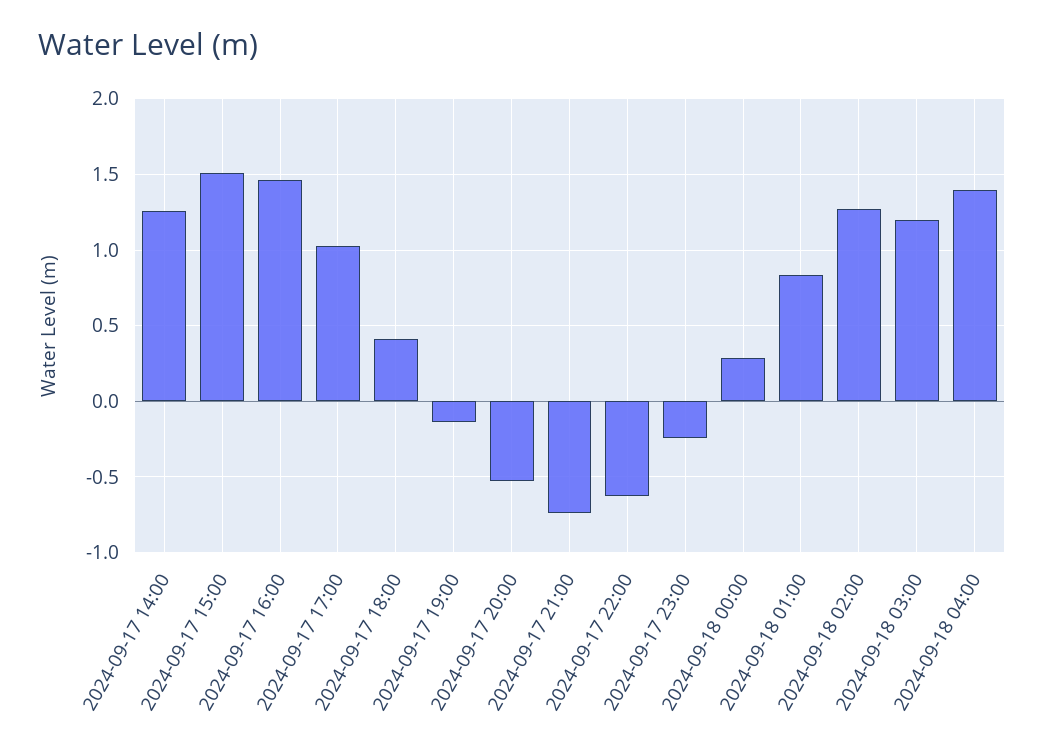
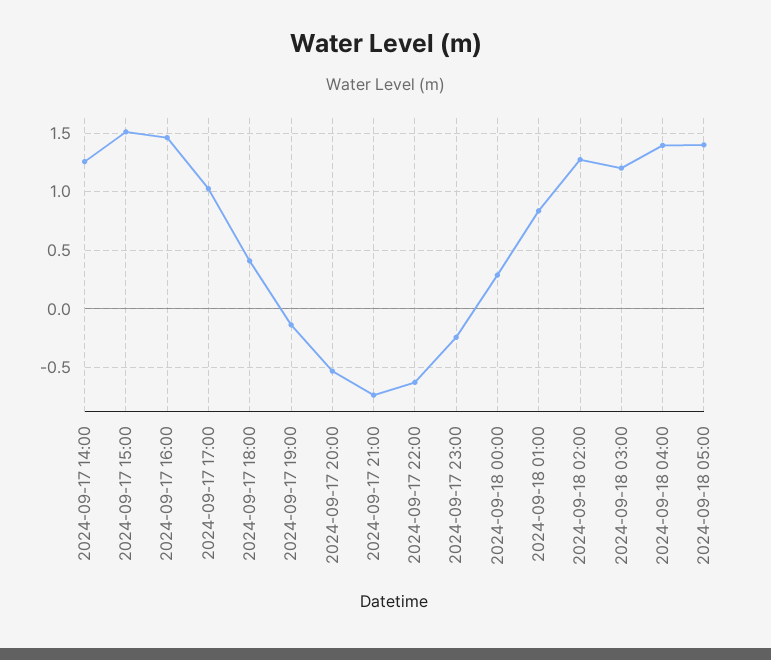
2024-09-18 05:00: none -> 1.4

